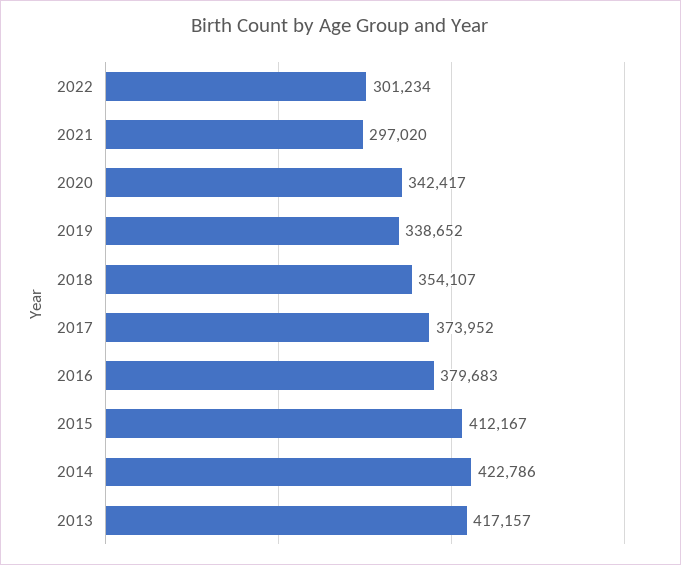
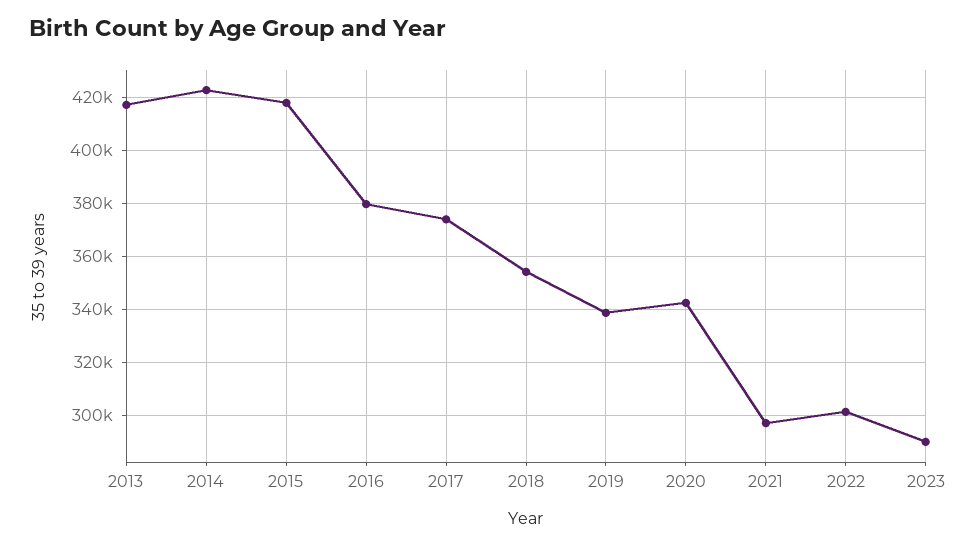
2015: 412167 -> 417500
2023: none -> 290000

